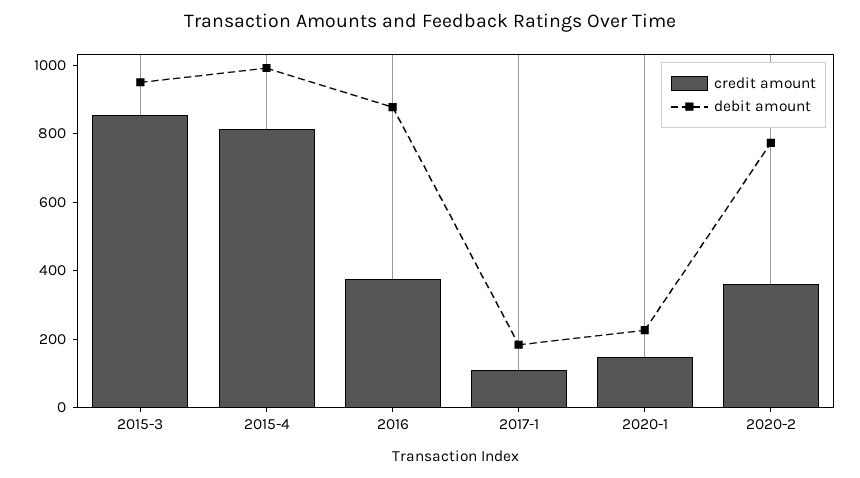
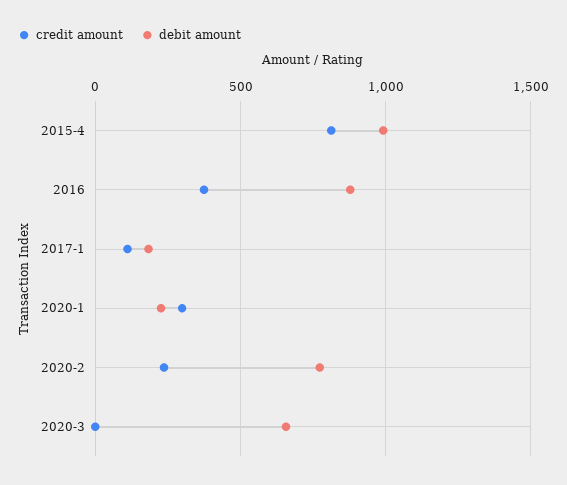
credit amount, 2015-3: 850 -> none
debit amount, 2015-3: 950 -> none
credit amount, 2020-1: 150 -> 300
credit amount, 2020-2: 350 -> 250
credit amount, 2020-3: none -> 0
debit amount, 2020-3: none -> 650

